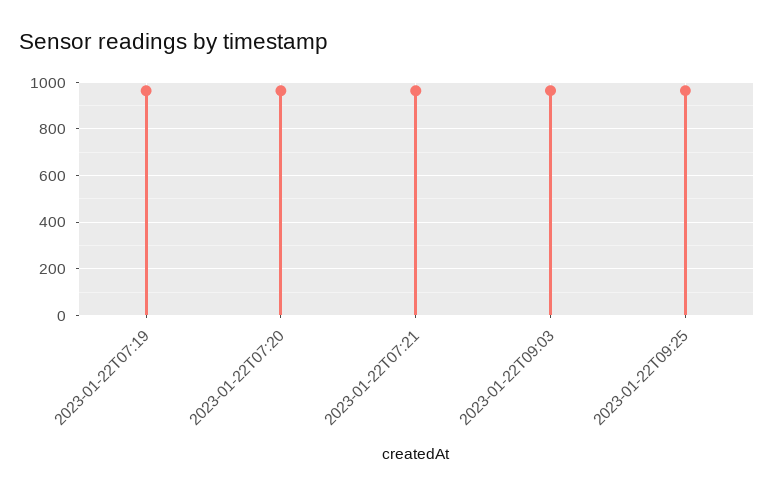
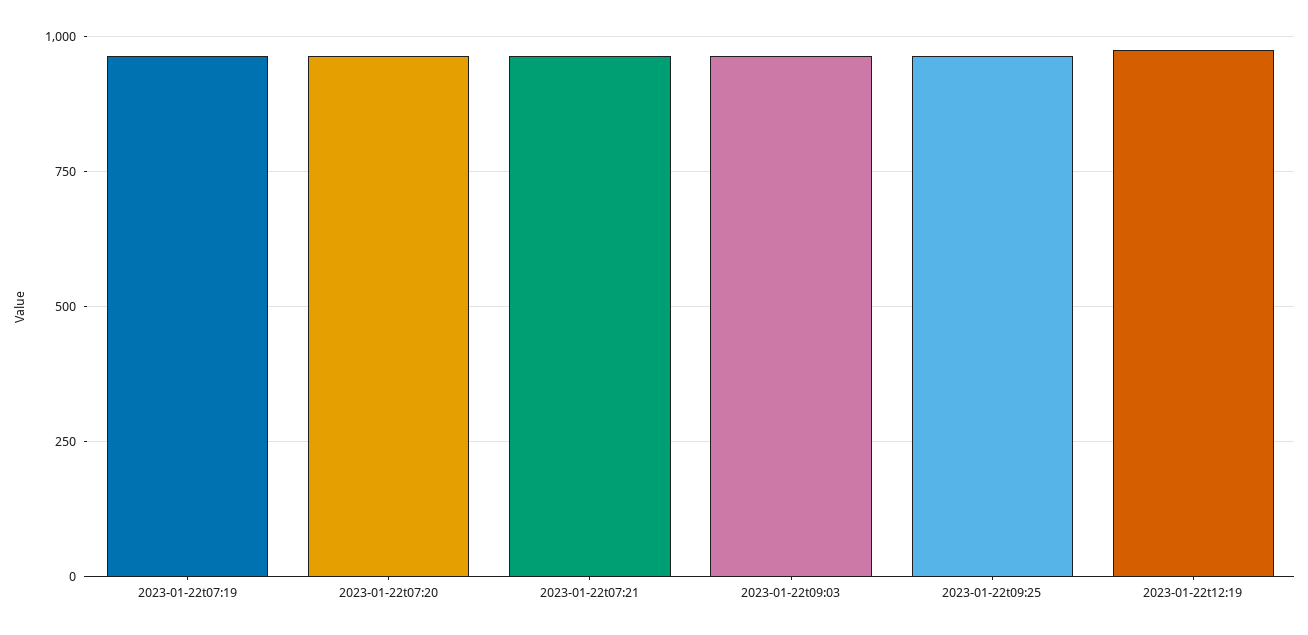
2023-01-22t12:19: none -> 975

